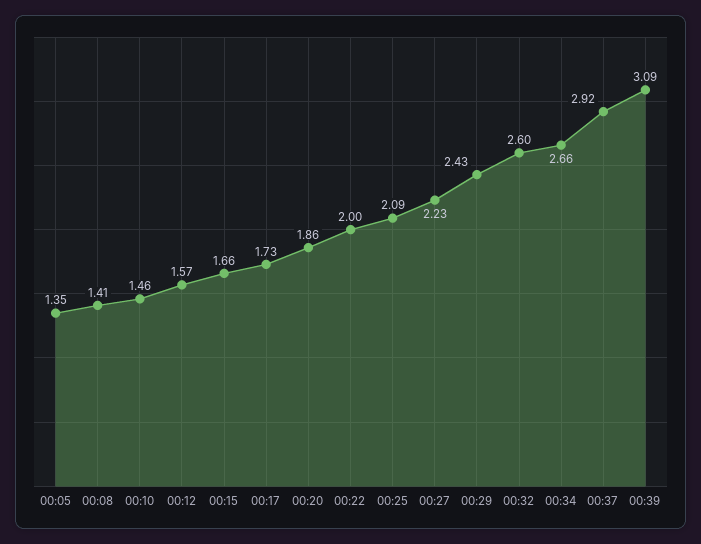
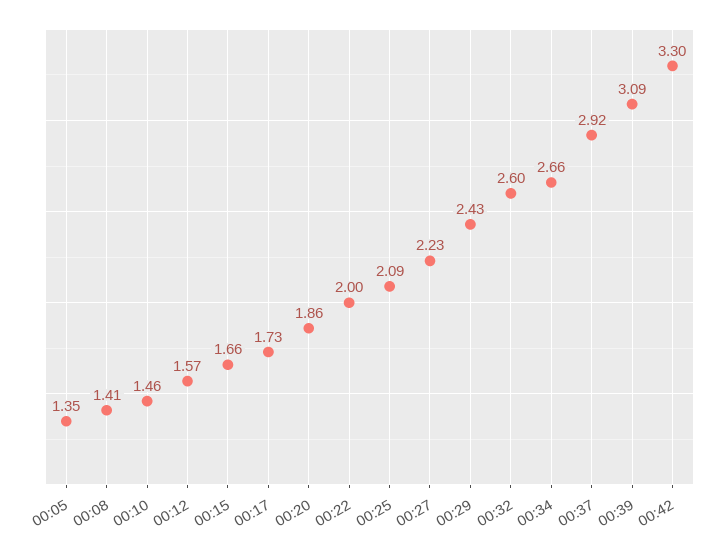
00:42: none -> 3.3

